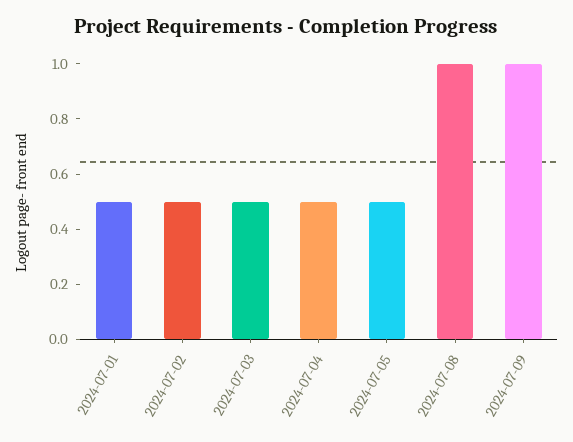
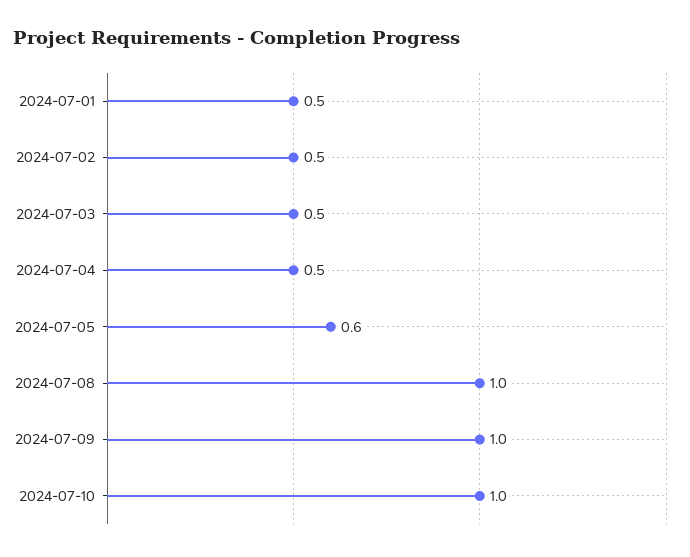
2024-07-05: 0.5 -> 0.6
2024-07-10: none -> 1

